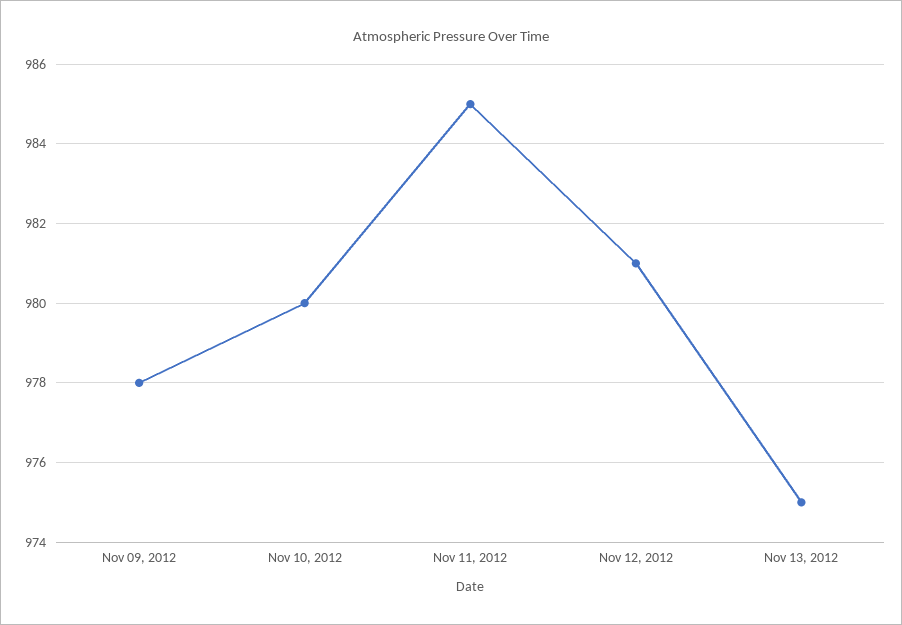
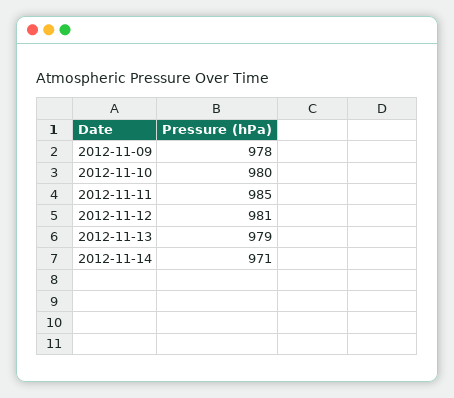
Nov 13, 2012: 975 -> 979
2012-11-14: none -> 971

